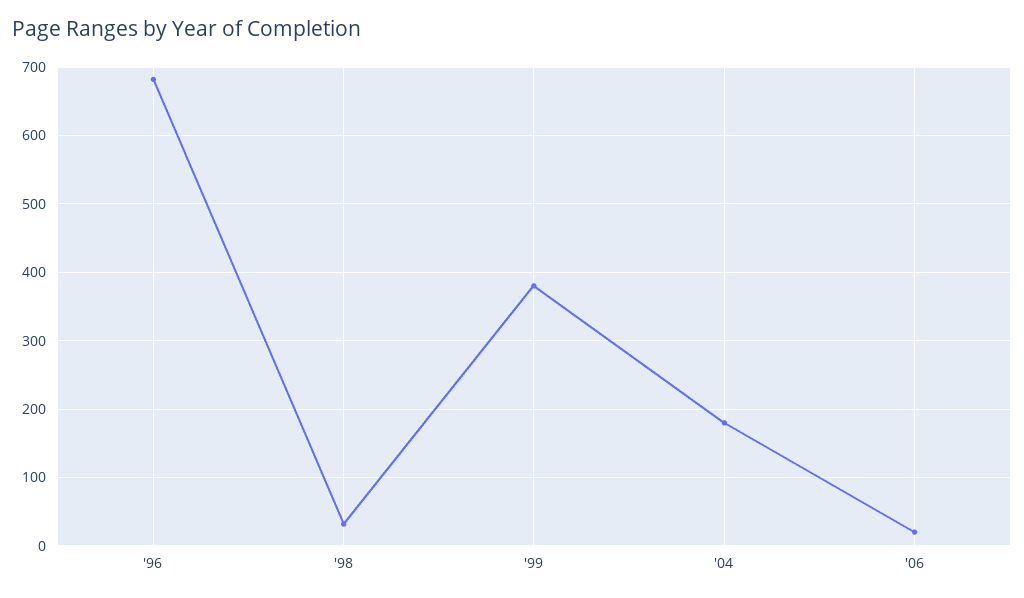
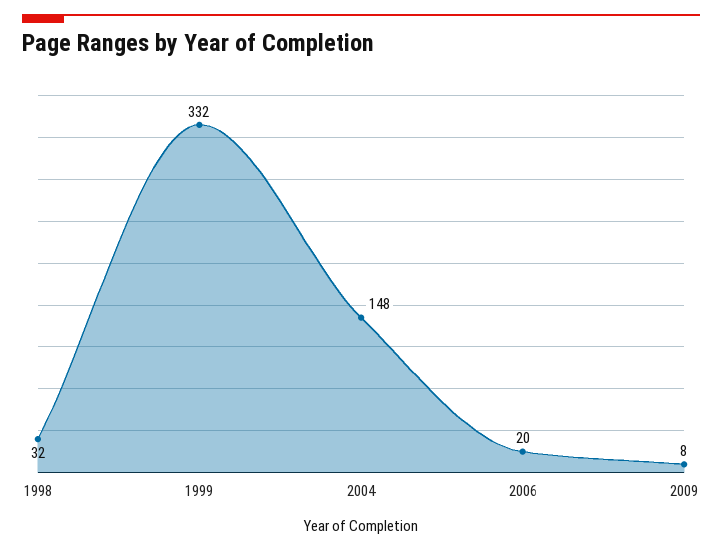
'96: 680 -> none
'99: 380 -> 332
'04: 180 -> 148
2009: none -> 8

